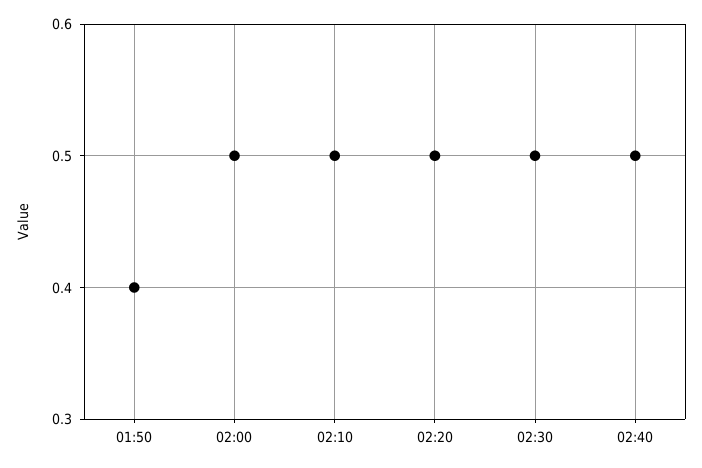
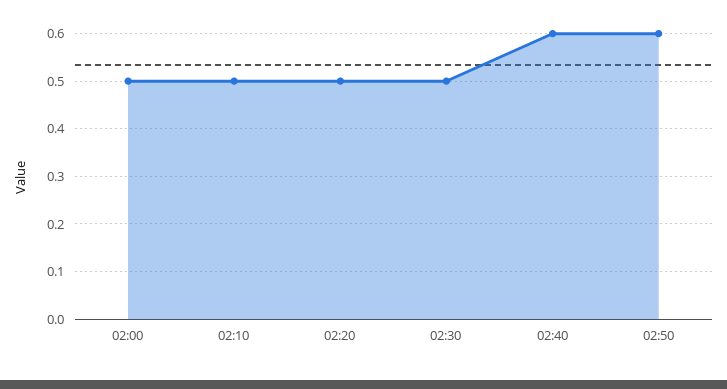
01:50: 0.4 -> none
02:40: 0.5 -> 0.6
02:50: none -> 0.6

